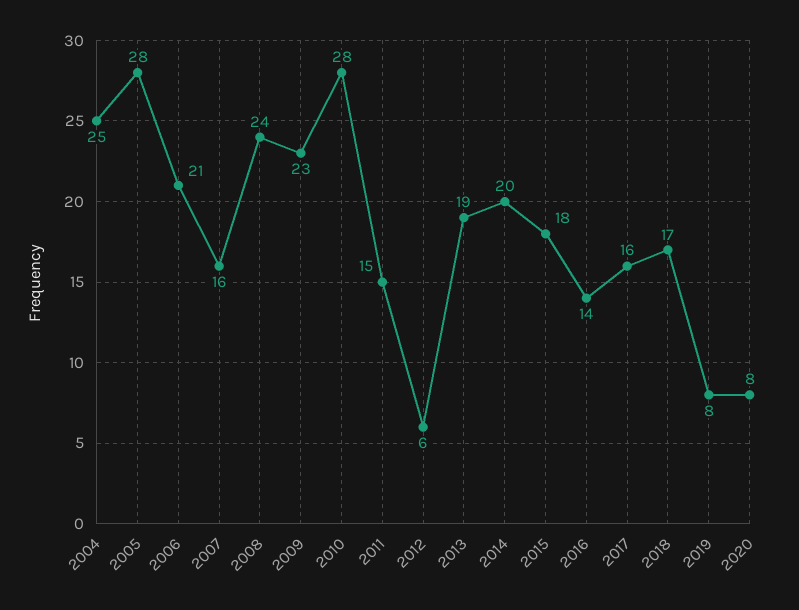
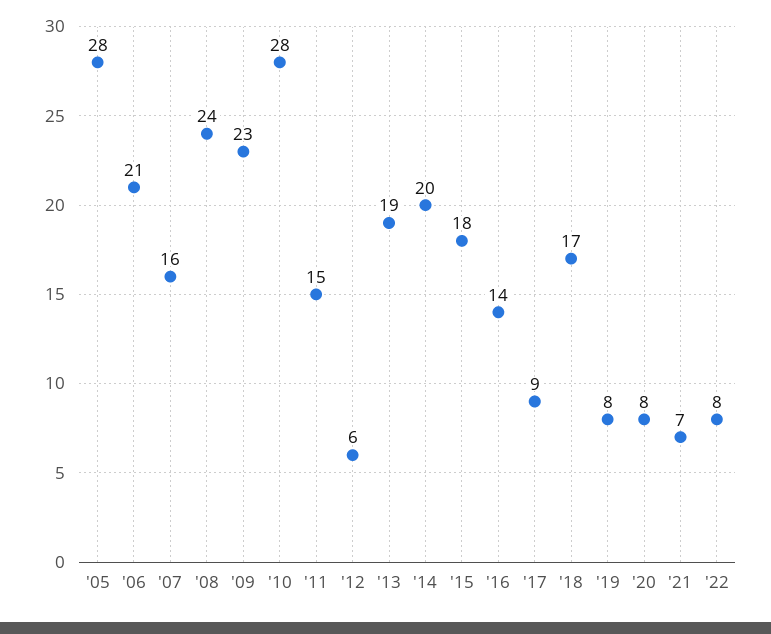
2004: 25 -> none
2017: 16 -> 9
'21: none -> 7
'22: none -> 8

